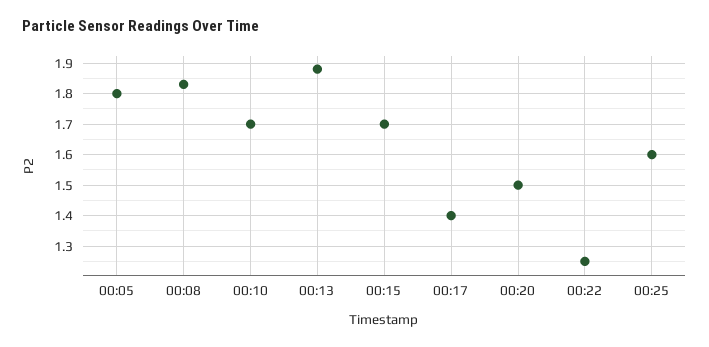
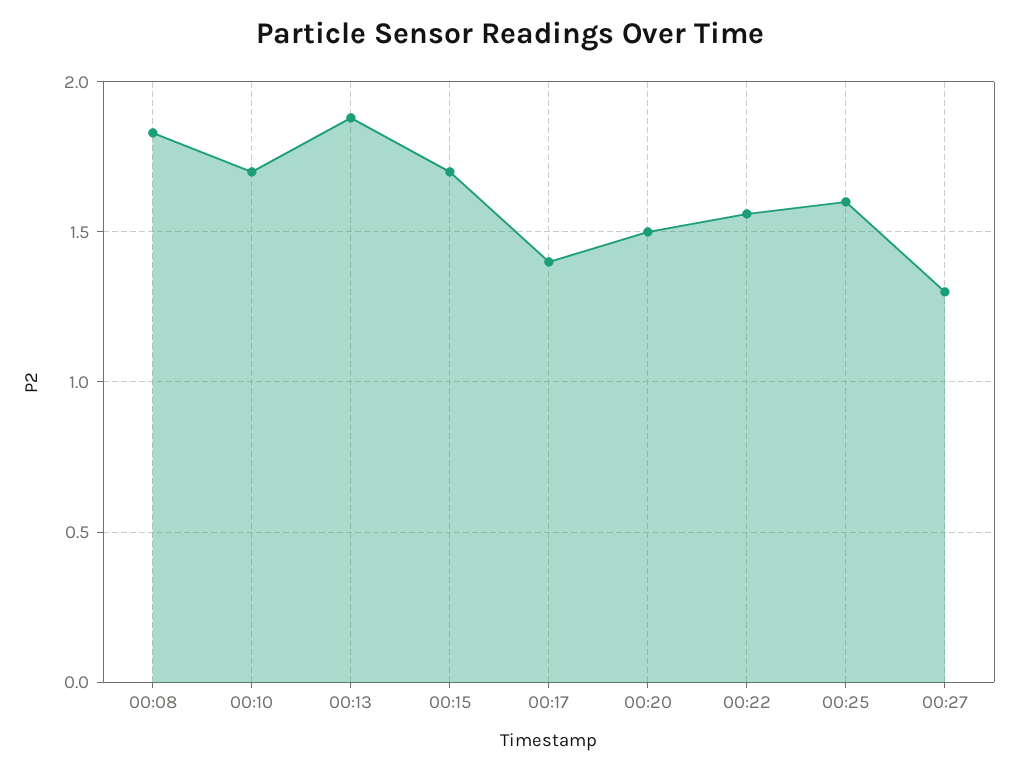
00:05: 1.8 -> none
00:22: 1.25 -> 1.55
00:27: none -> 1.3

